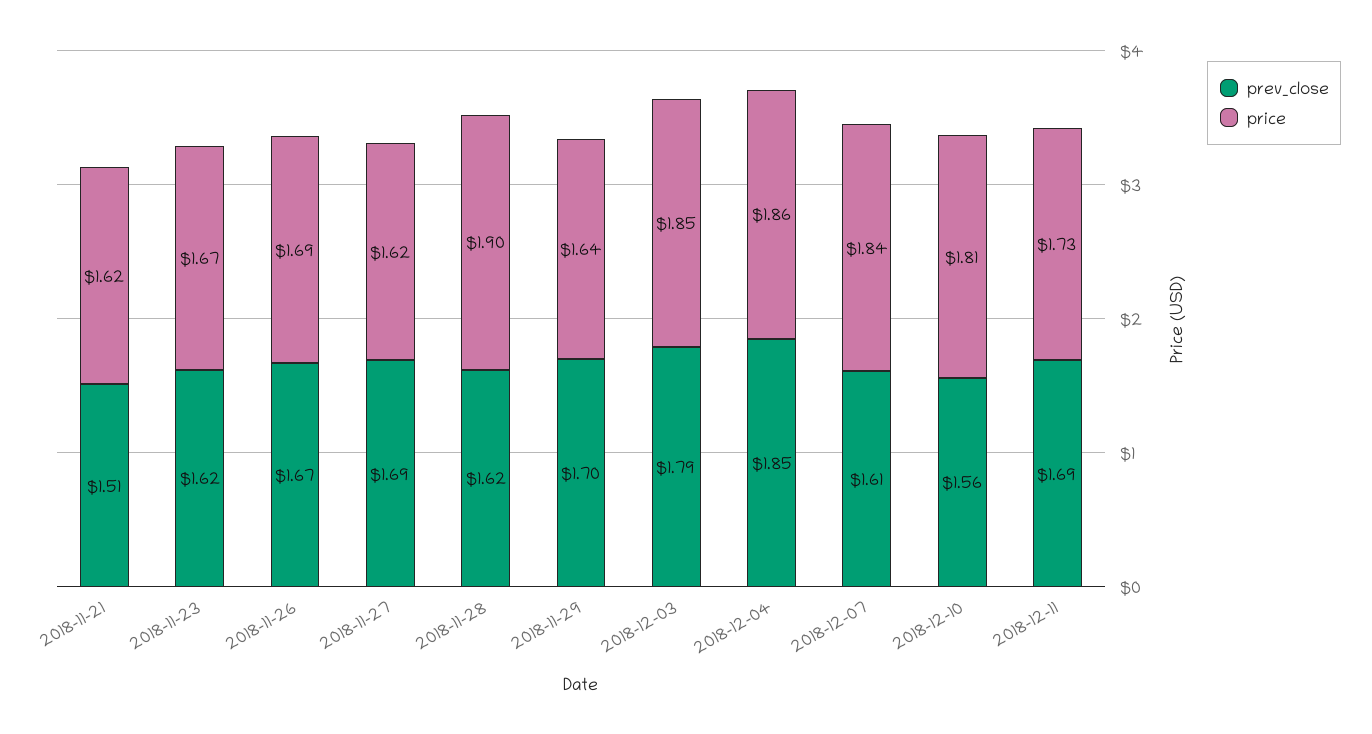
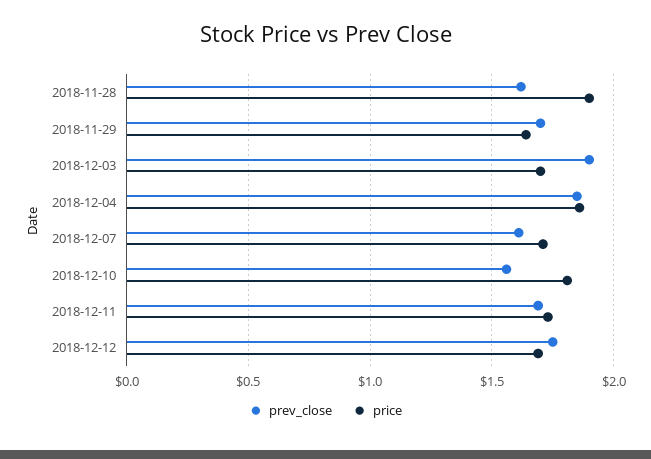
prev_close, 2018-11-21: 1.51 -> none
price, 2018-11-21: 1.62 -> none
prev_close, 2018-11-23: 1.62 -> none
price, 2018-11-23: 1.67 -> none
prev_close, 2018-11-26: 1.67 -> none
price, 2018-11-26: 1.69 -> none
prev_close, 2018-11-27: 1.69 -> none
price, 2018-11-27: 1.62 -> none
prev_close, 2018-12-03: 1.79 -> 1.9
price, 2018-12-03: 1.85 -> 1.7
price, 2018-12-07: 1.84 -> 1.7
prev_close, 2018-12-12: none -> 1.75
price, 2018-12-12: none -> 1.7

